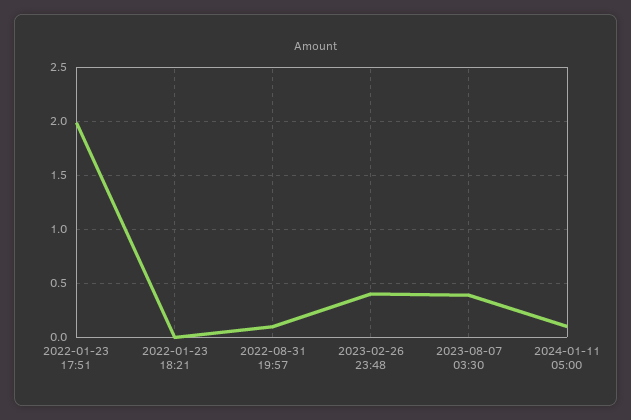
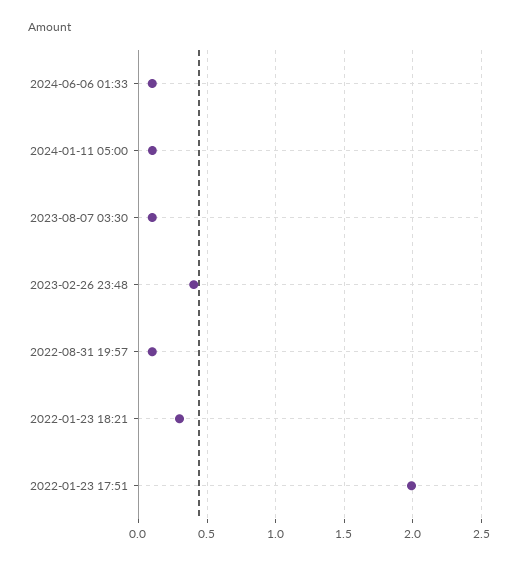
2022-01-23 18:21: 0 -> 0.3
2023-08-07 03:30: 0.4 -> 0.1
2024-06-06 01:33: none -> 0.1

